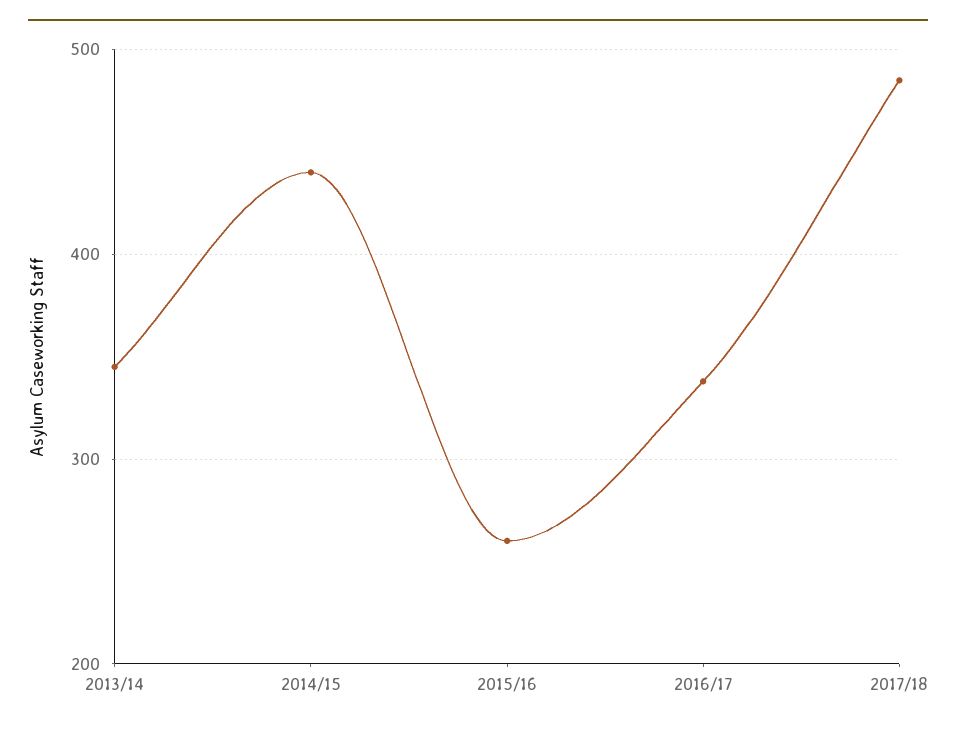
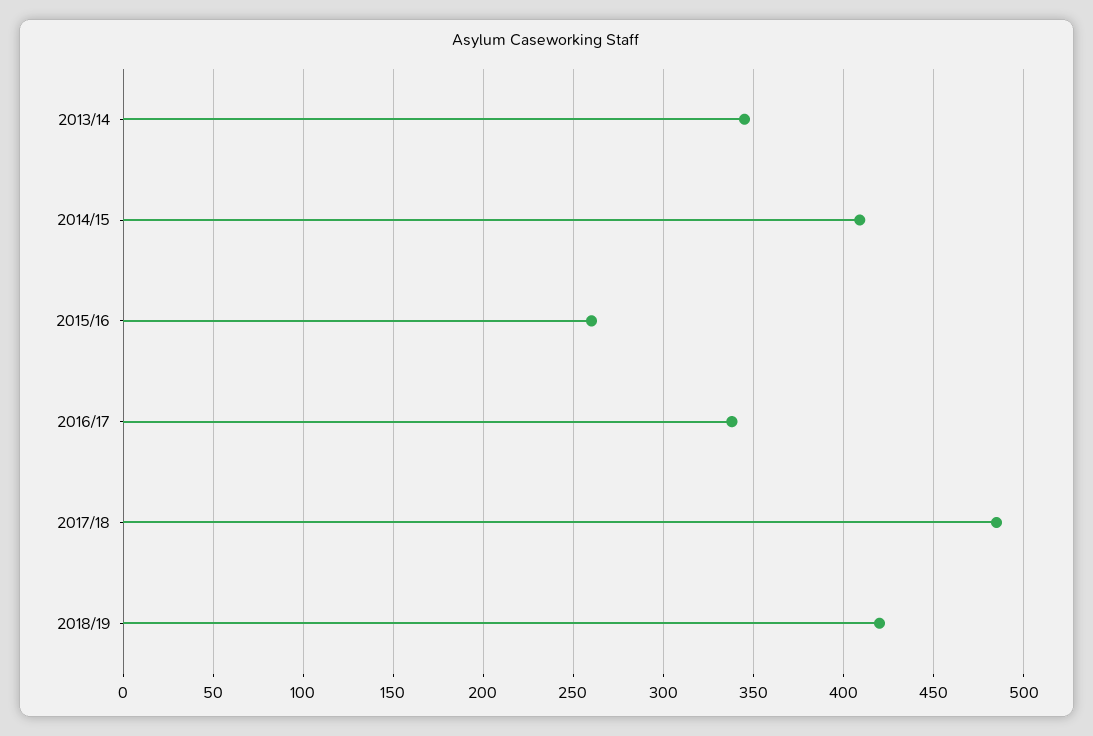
2014/15: 440 -> 410
2018/19: none -> 420

